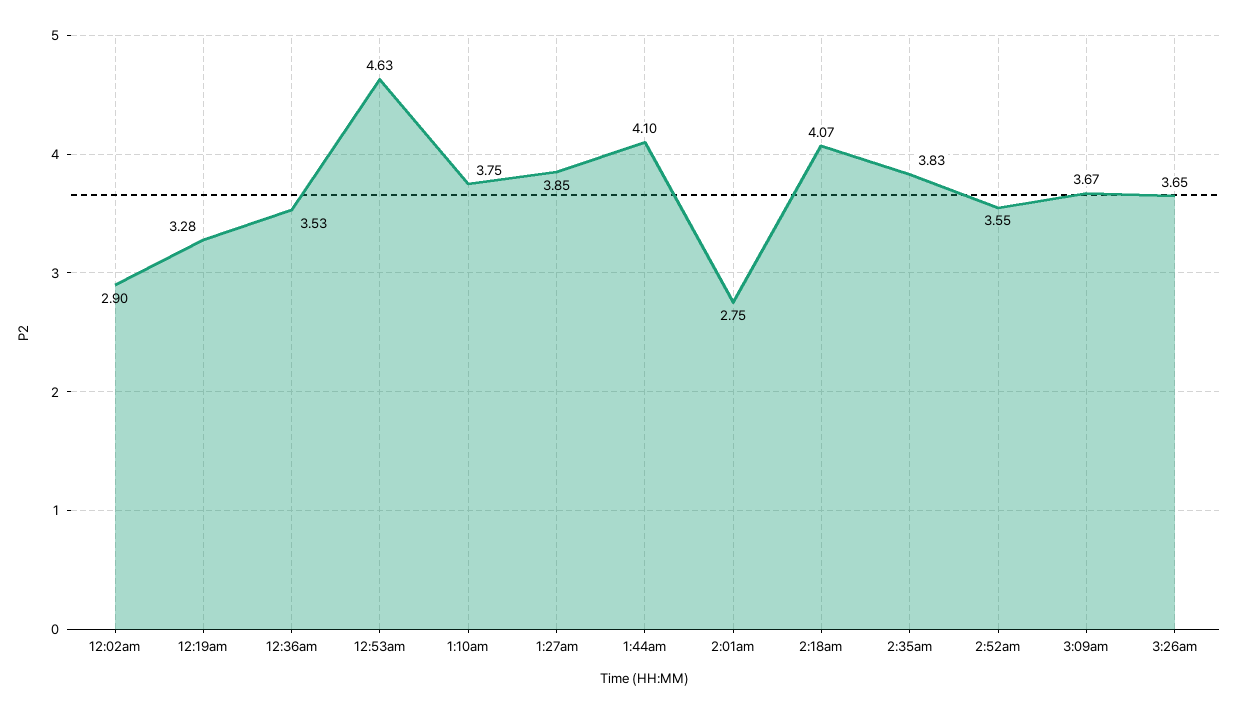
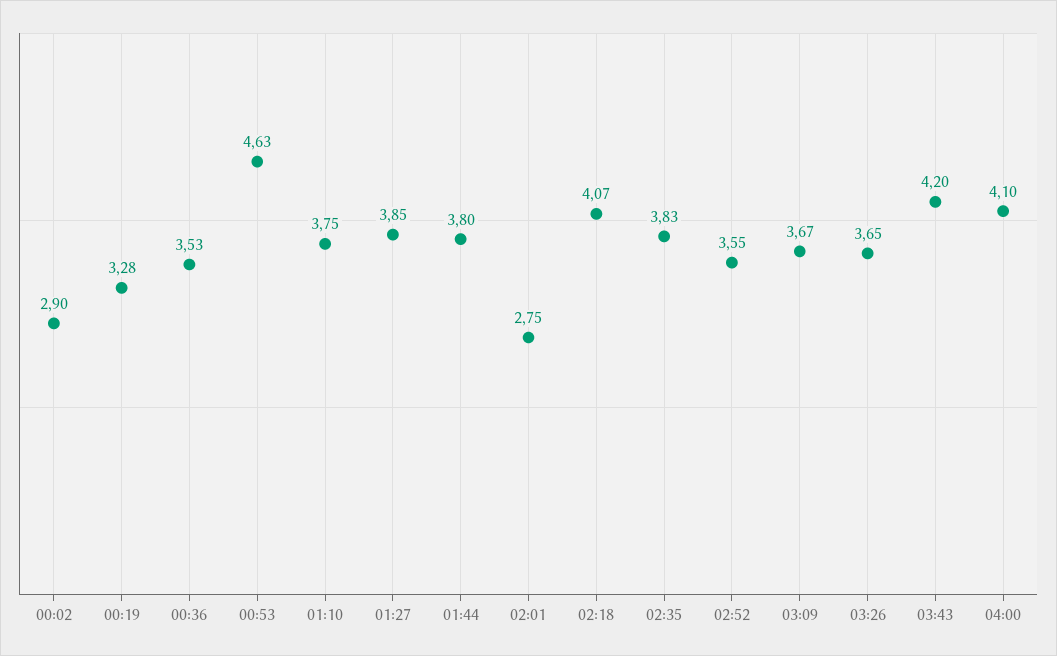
1:44am: 4.1 -> 3.8
03:43: none -> 4.2
04:00: none -> 4.1

